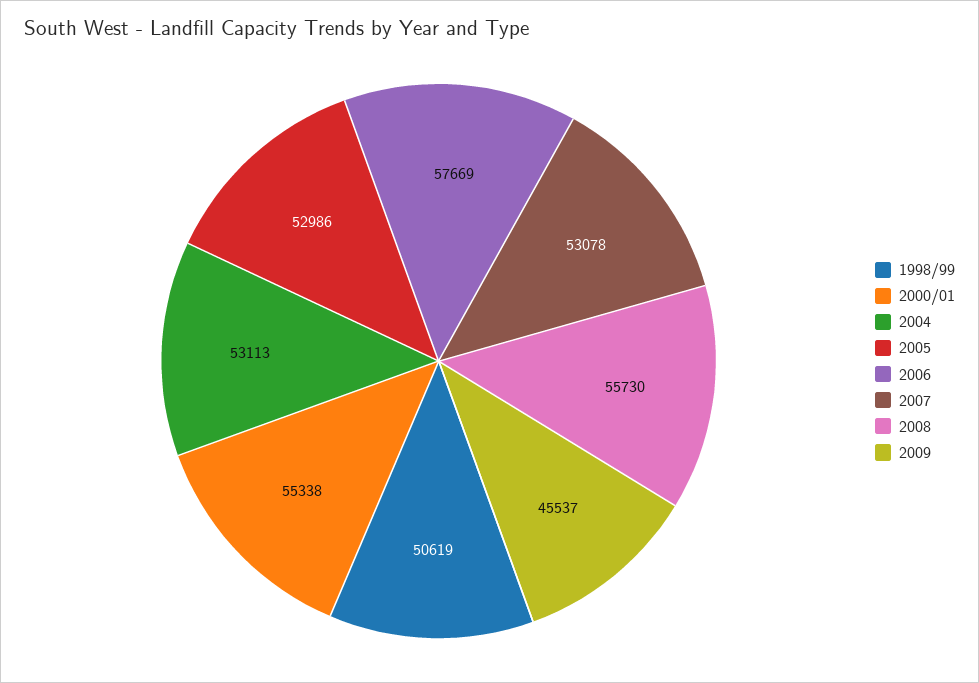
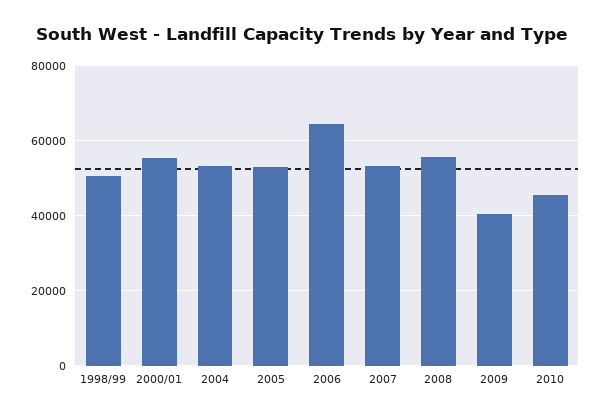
2006: 57669 -> 64000
2009: 45537 -> 40000
2010: none -> 46000

